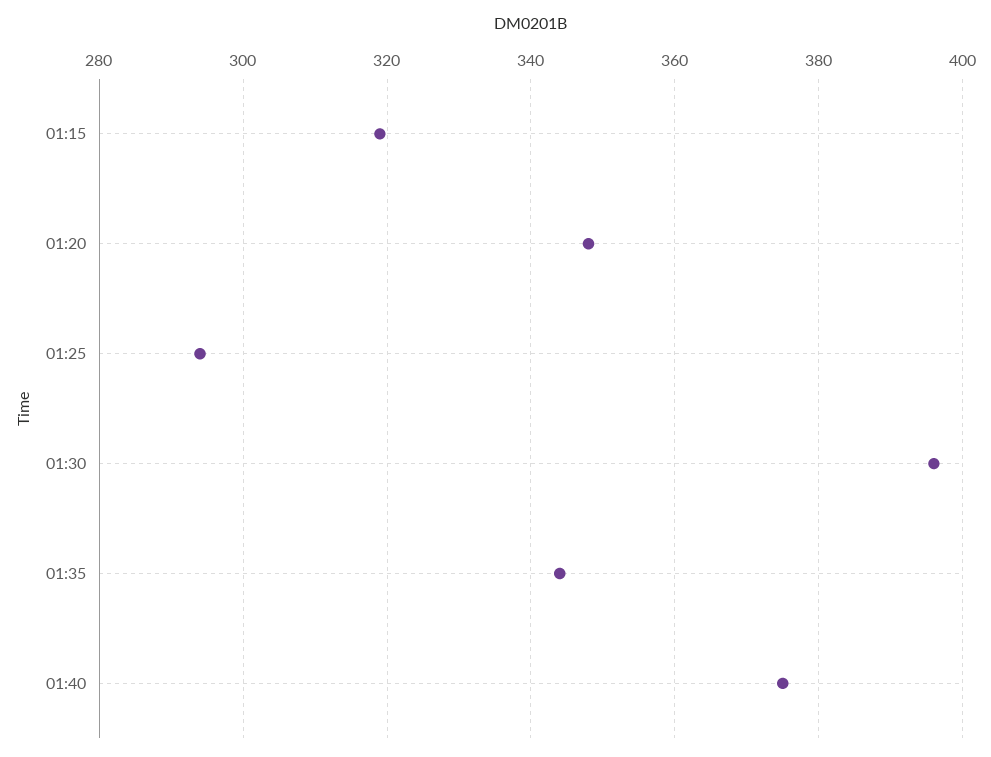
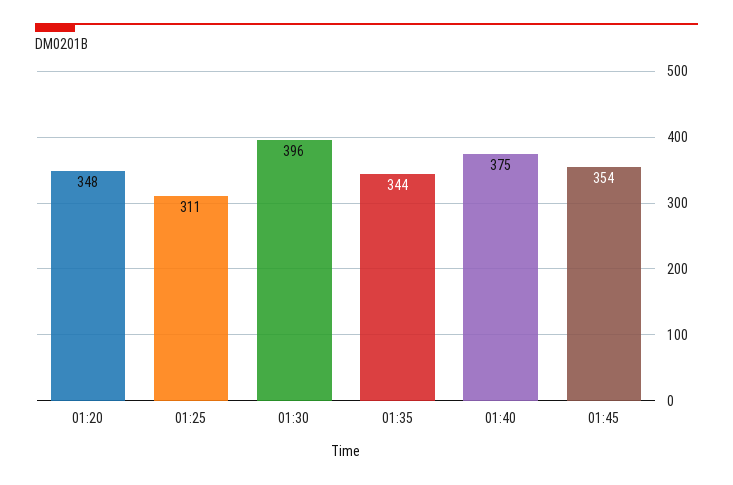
01:15: 320 -> none
01:25: 295 -> 311
01:45: none -> 354

